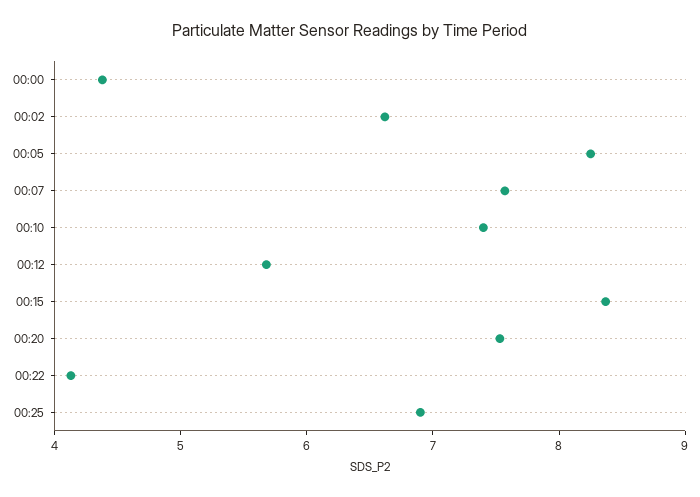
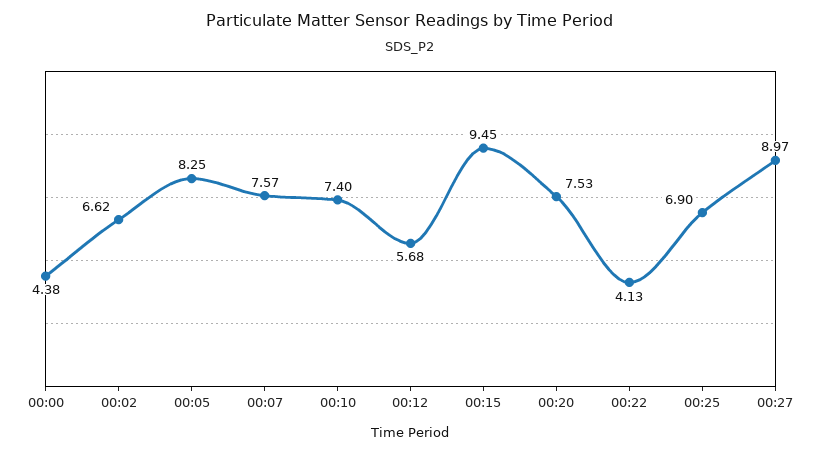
00:15: 8.4 -> 9.45
00:27: none -> 8.97

